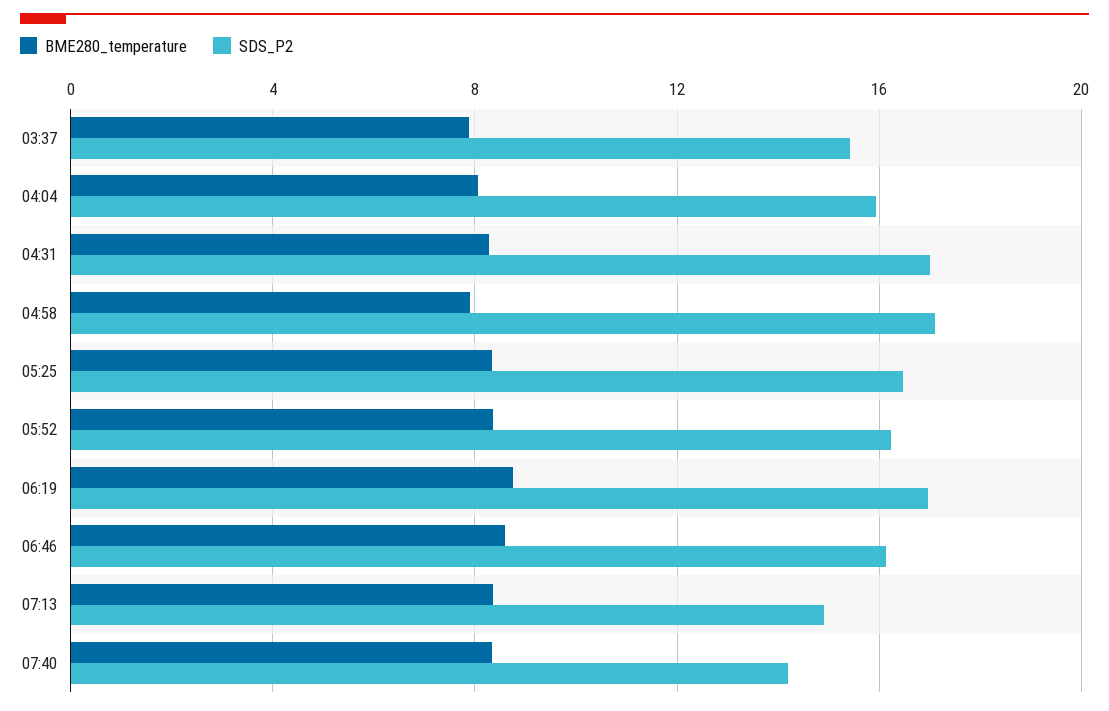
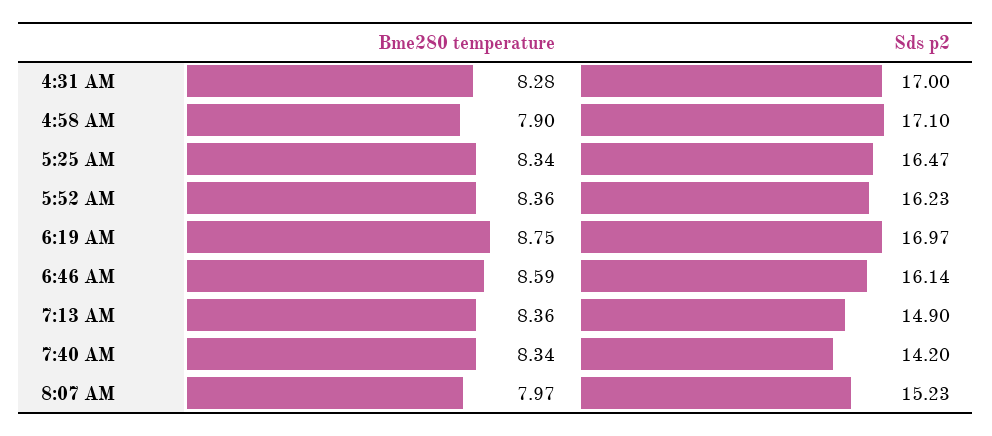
BME280_temperature, 03:37: 8 -> none
SDS_P2, 03:37: 15.5 -> none
BME280_temperature, 04:04: 8 -> none
SDS_P2, 04:04: 16 -> none
BME280_temperature, 8:07 AM: none -> 7.97
SDS_P2, 8:07 AM: none -> 15.23

